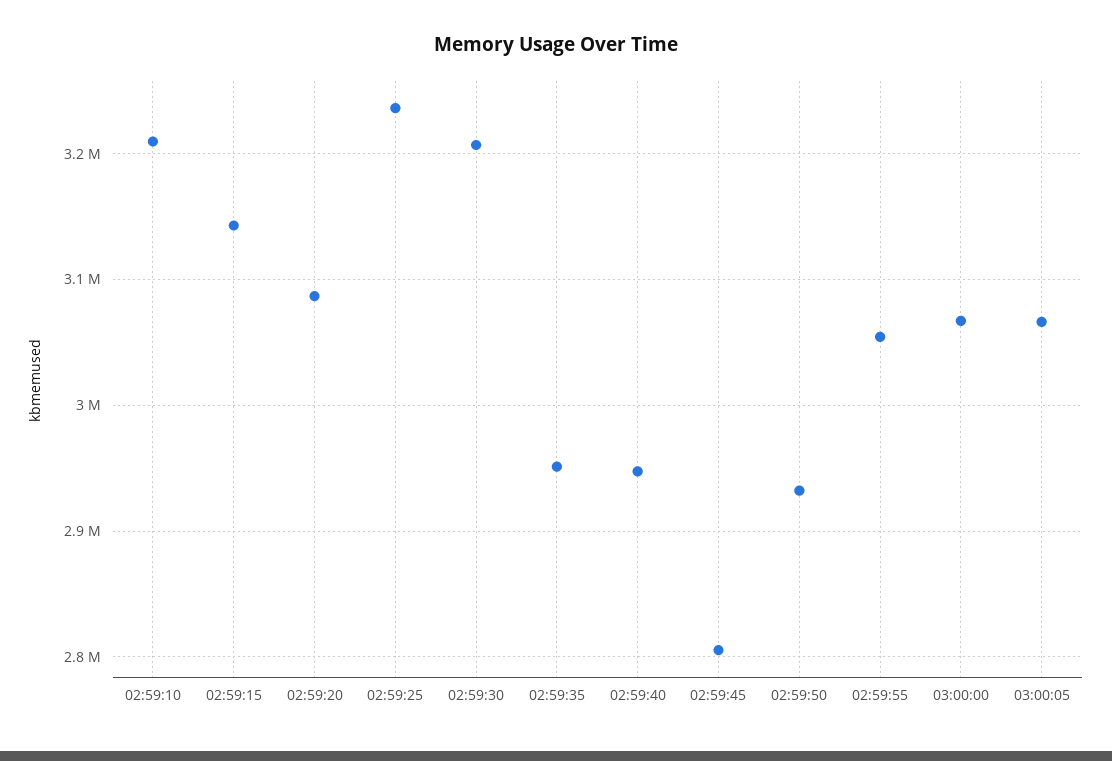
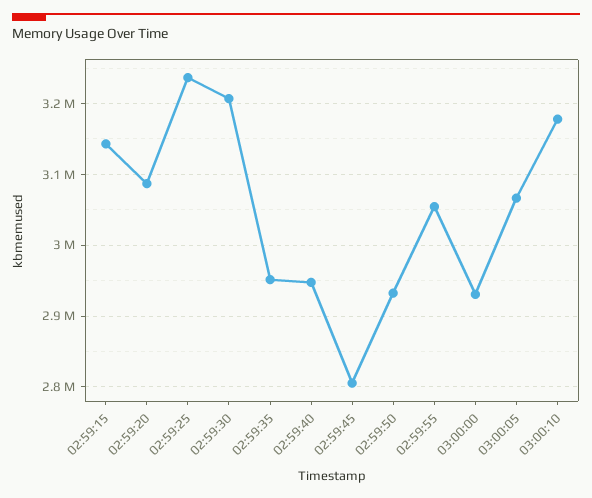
02:59:10: 3210000 -> none
03:00:00: 3070000 -> 2930000
03:00:10: none -> 3180000

